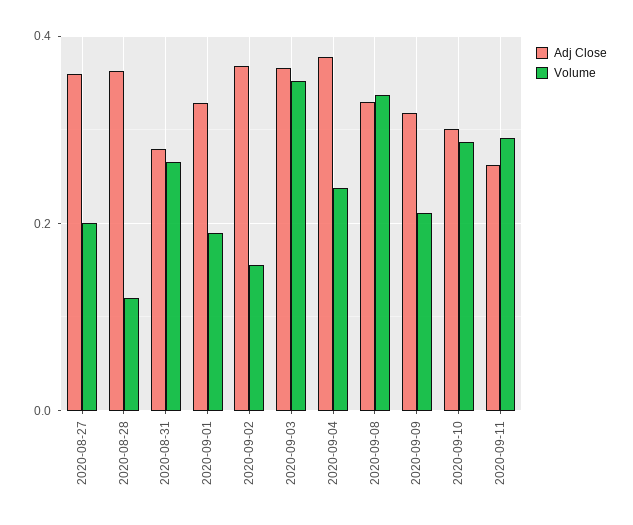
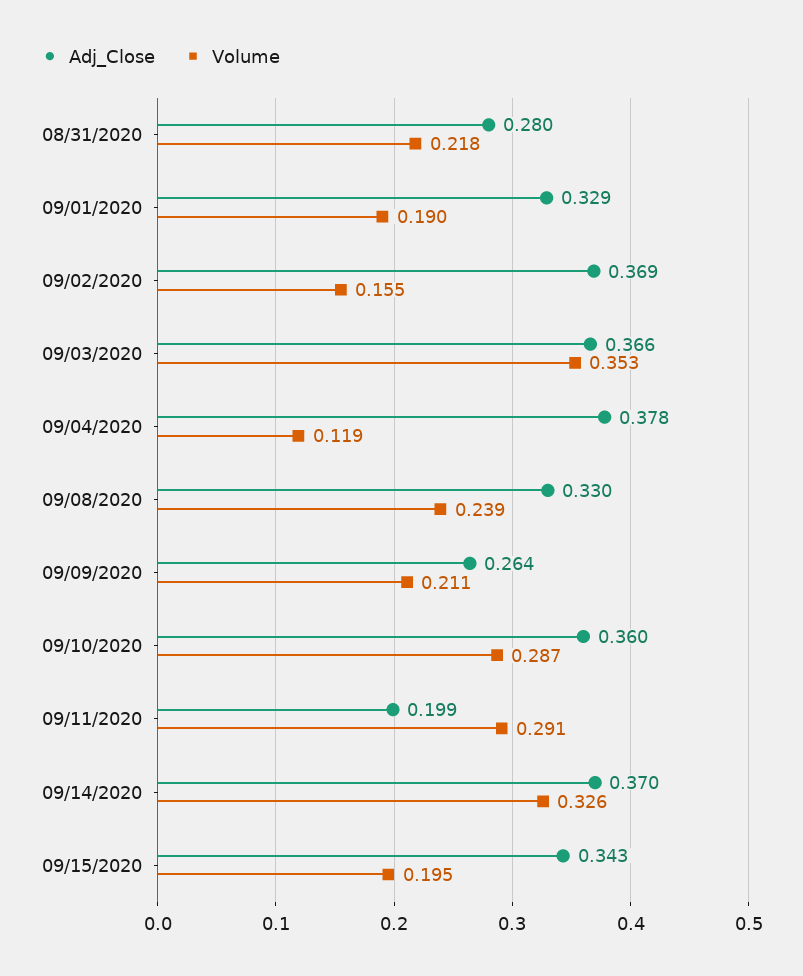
Adj Close, 2020-08-27: 0.36 -> none
Volume, 2020-08-27: 0.2 -> none
Adj Close, 2020-08-28: 0.36 -> none
Volume, 2020-08-28: 0.12 -> none
Volume, 2020-08-31: 0.26 -> 0.218
Volume, 2020-09-04: 0.24 -> 0.119
Volume, 2020-09-08: 0.34 -> 0.239
Adj Close, 2020-09-09: 0.32 -> 0.264
Adj Close, 2020-09-10: 0.3 -> 0.36
Adj Close, 2020-09-11: 0.26 -> 0.199
Adj Close, 09/14/2020: none -> 0.37
Volume, 09/14/2020: none -> 0.326
Adj Close, 09/15/2020: none -> 0.343
Volume, 09/15/2020: none -> 0.195

